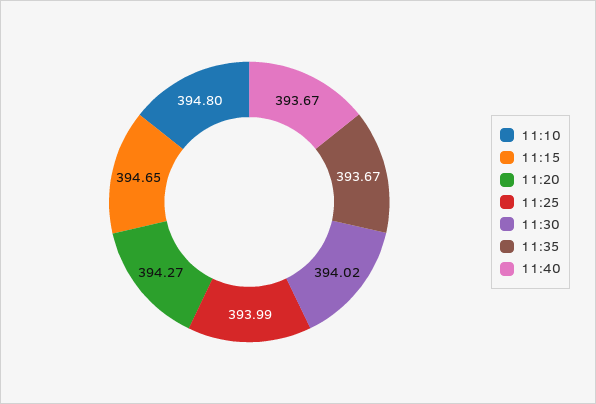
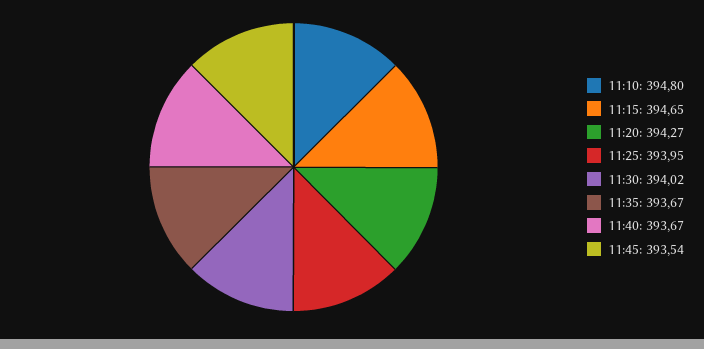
11:25: 393.99 -> 393.95
11:45: none -> 393.54

